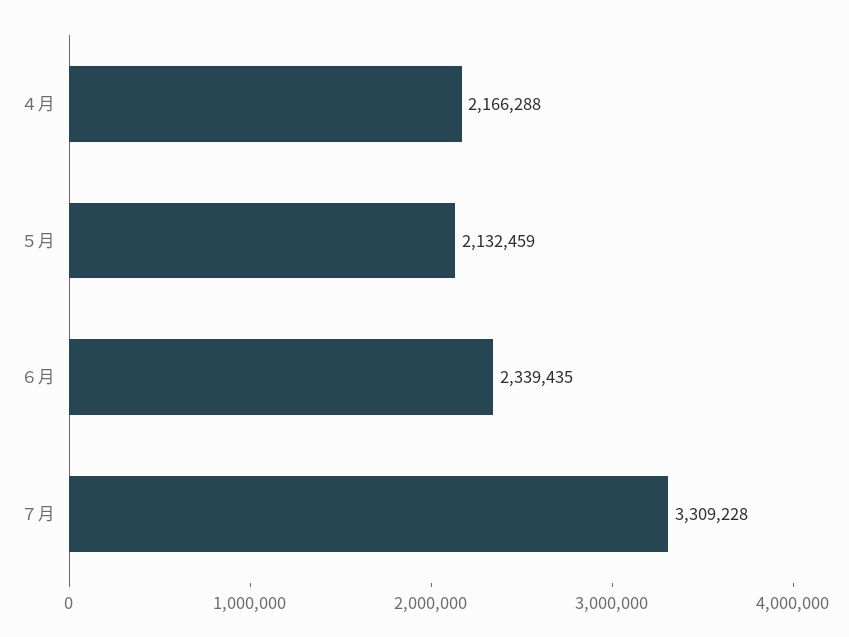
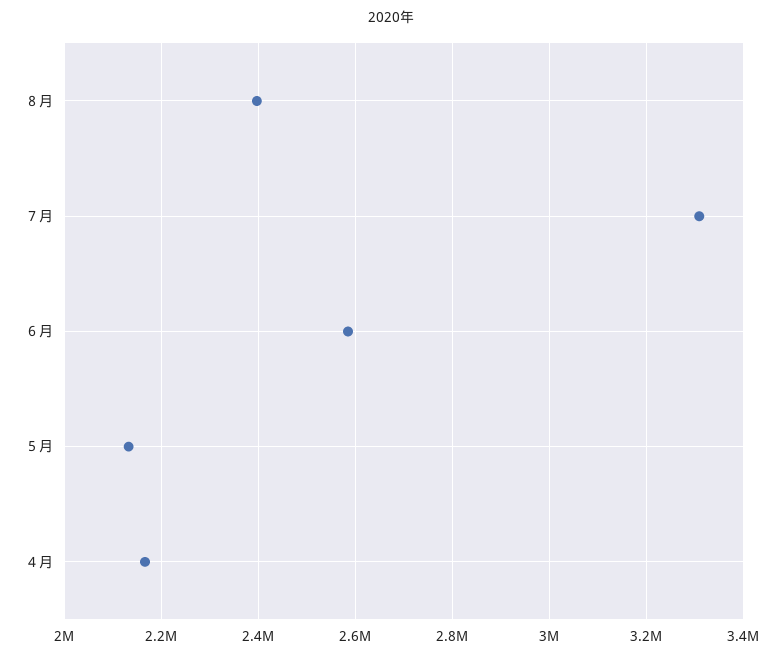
６月: 2339435 -> 2580000
８月: none -> 2400000

